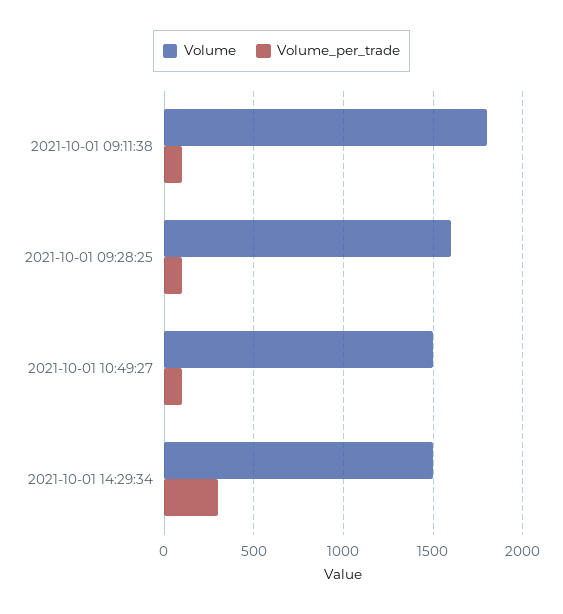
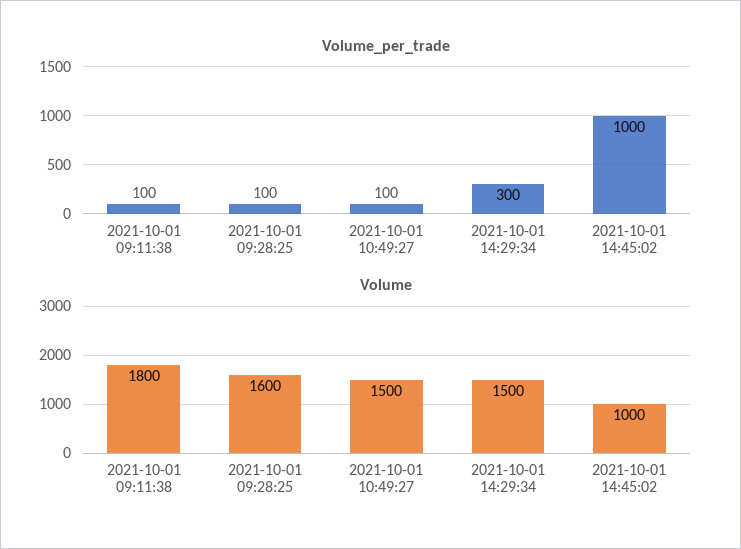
Volume_per_trade, 2021-10-01 14:45:02: none -> 1000
Volume, 2021-10-01 14:45:02: none -> 1000

